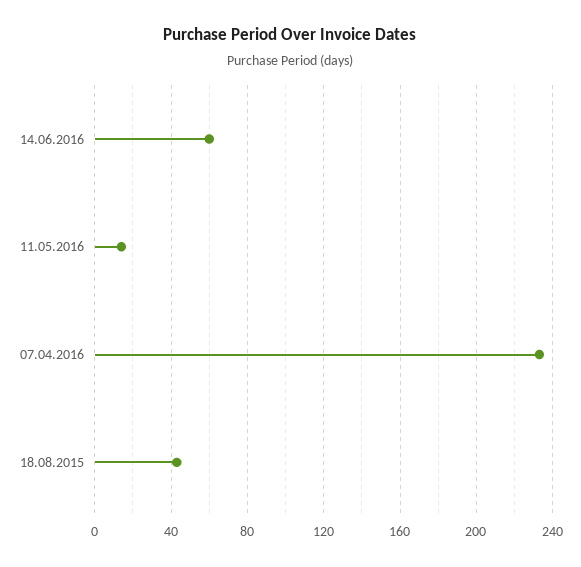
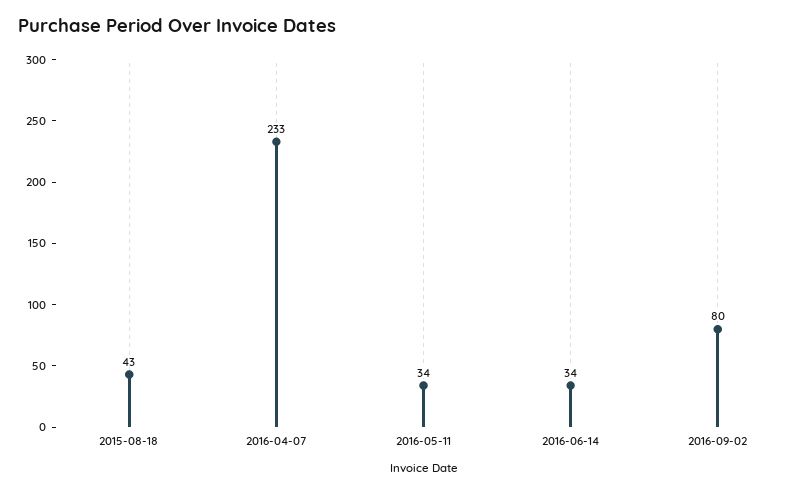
14.06.2016: 60 -> 34
11.05.2016: 15 -> 34
2016-09-02: none -> 80

